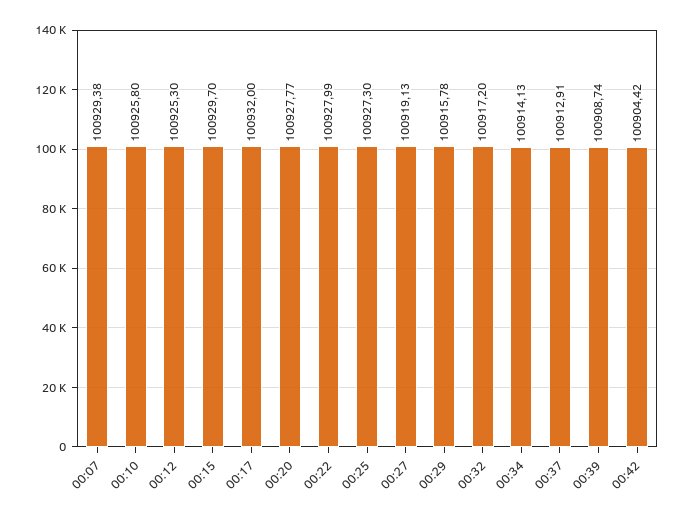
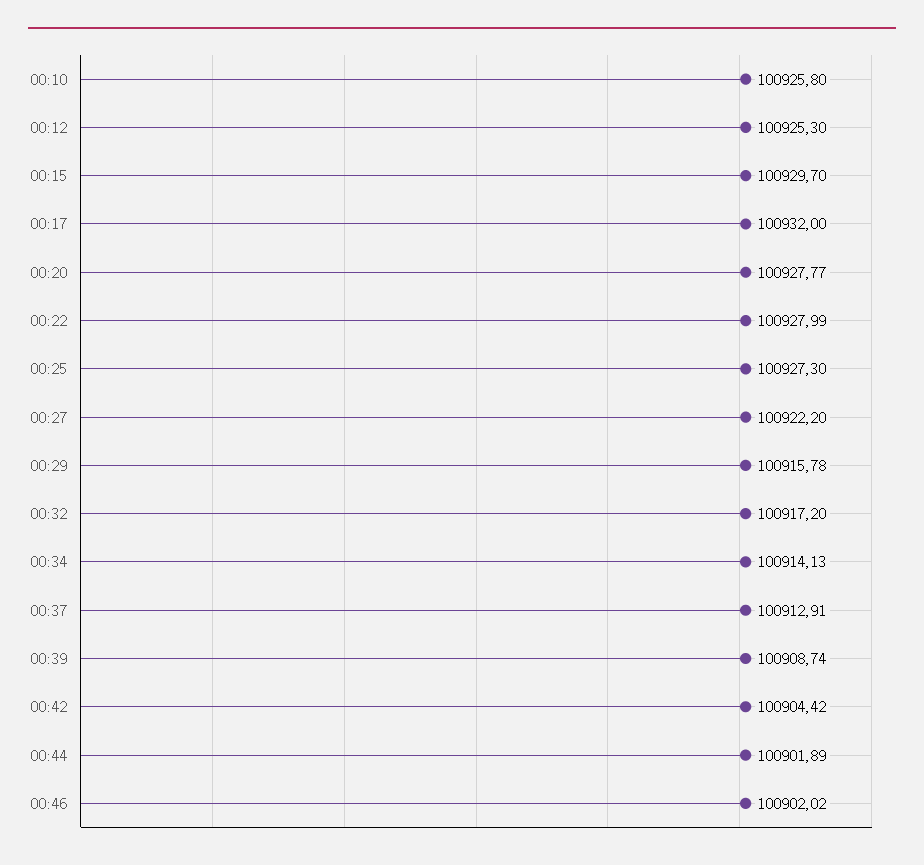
00:07: 100929.38 -> none
00:27: 100919.13 -> 100922.2
00:44: none -> 100901.89
00:46: none -> 100902.02

